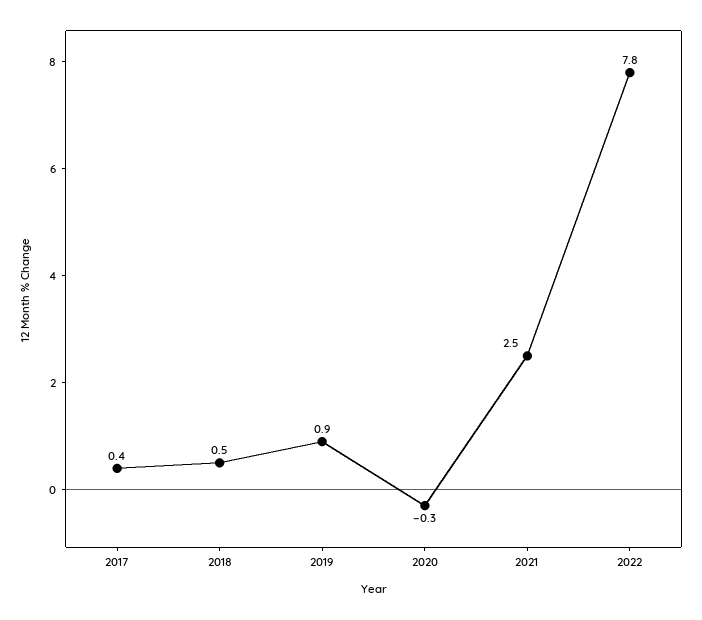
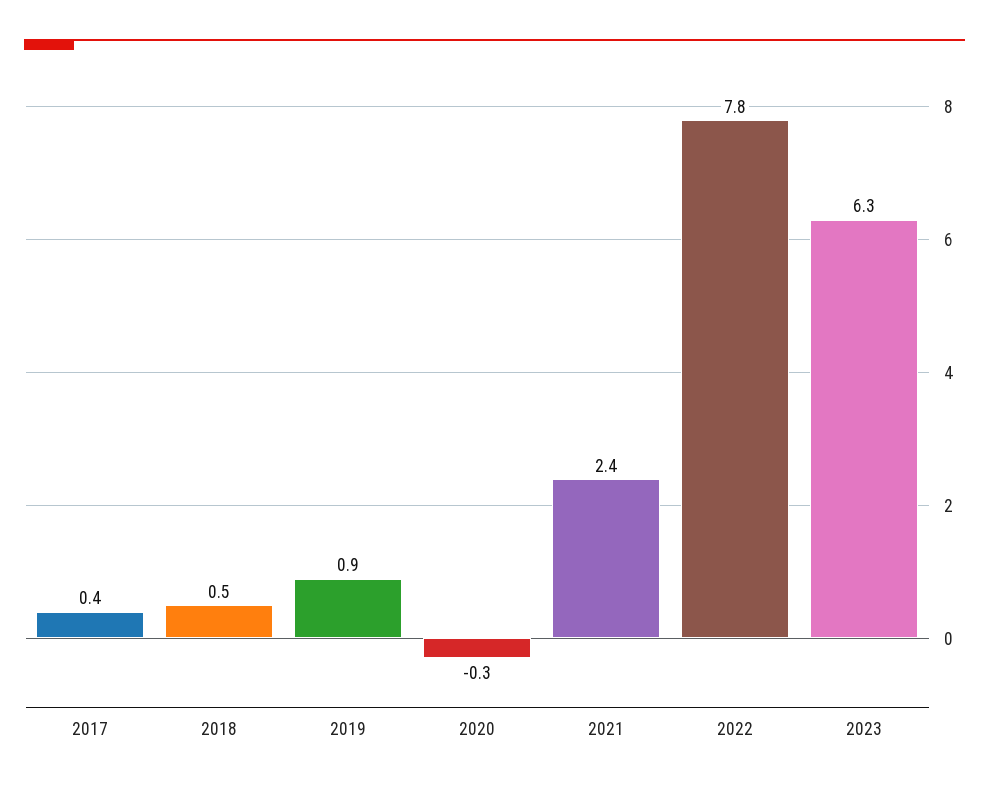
2021: 2.5 -> 2.4
2023: none -> 6.3

